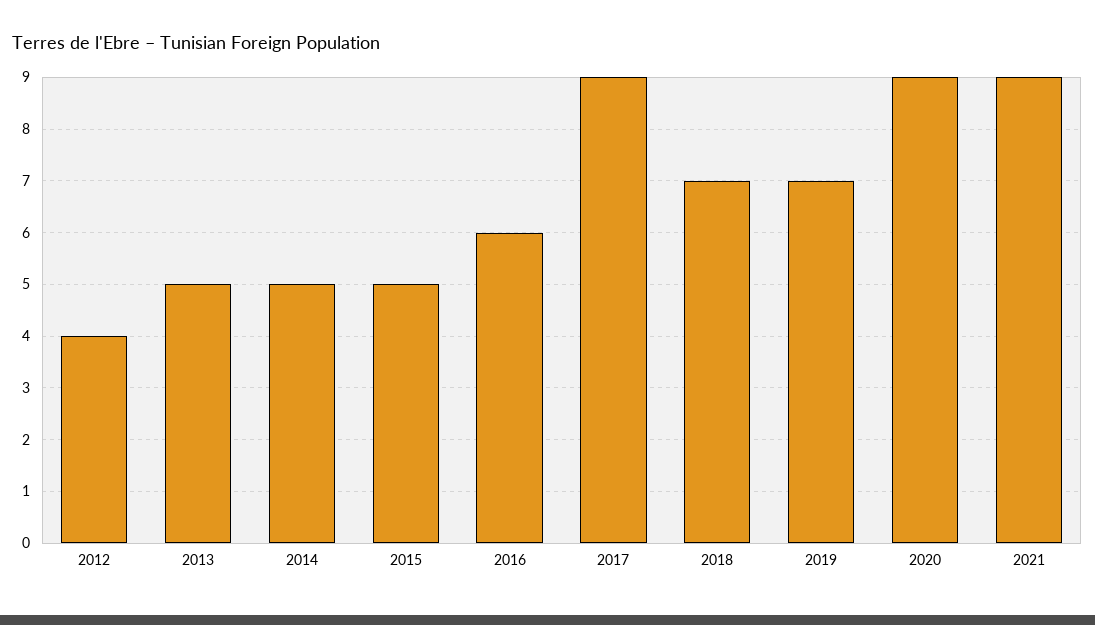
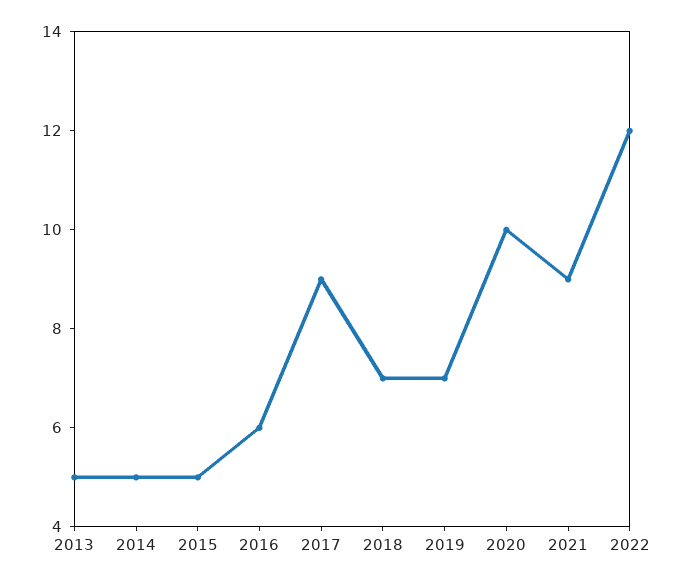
2012: 4 -> none
2020: 9 -> 10
2022: none -> 12

